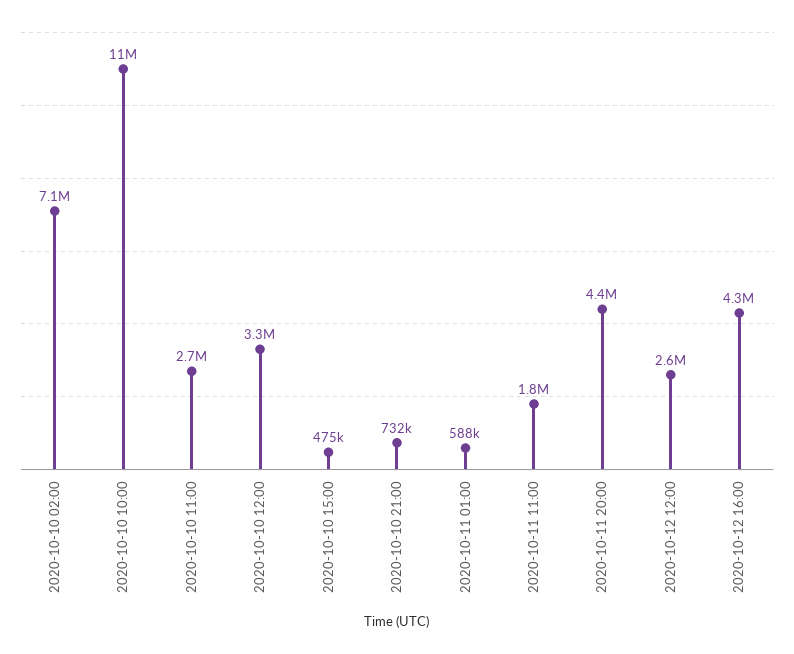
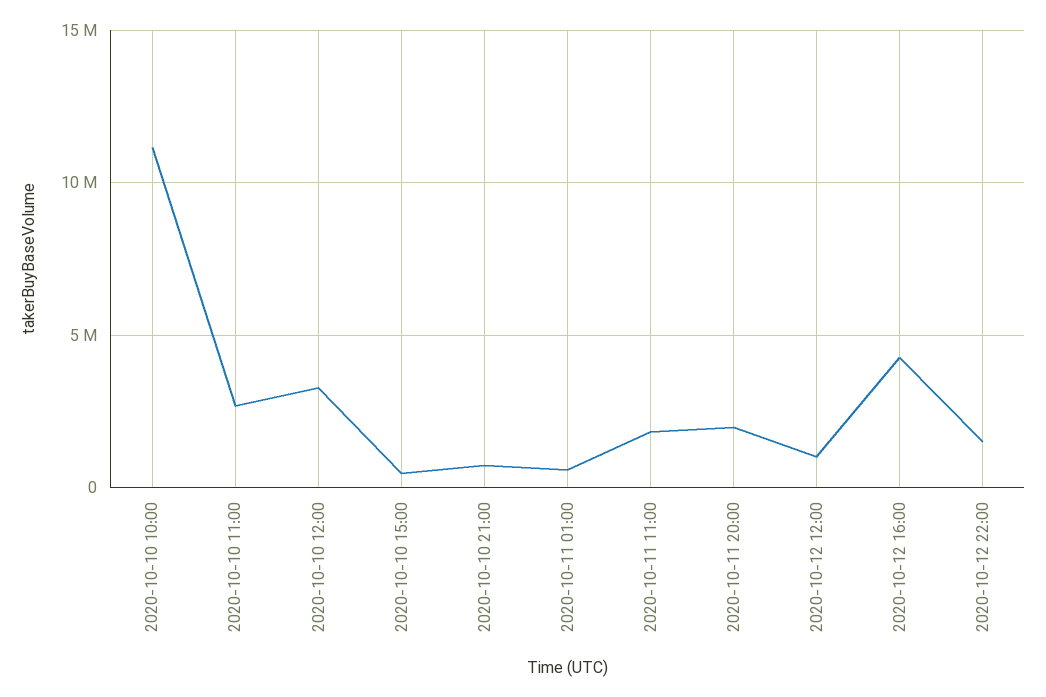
2020-10-10 02:00: 7100000 -> none
2020-10-11 20:00: 4400000 -> 2000000
2020-10-12 12:00: 2600000 -> 1000000
2020-10-12 22:00: none -> 1500000

